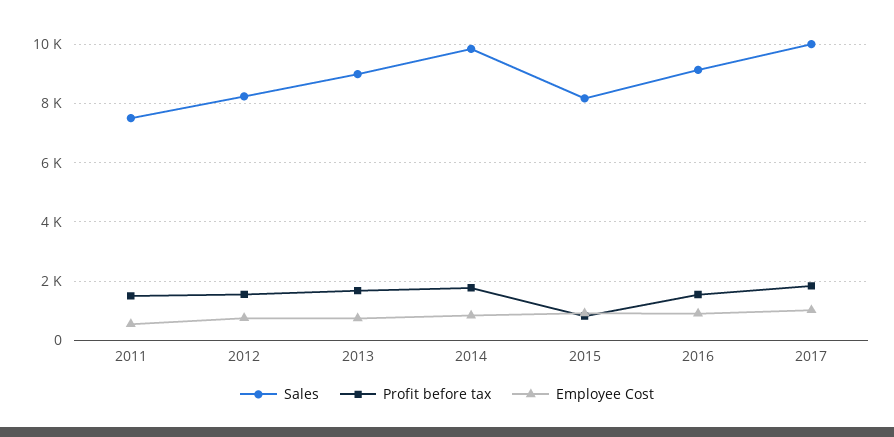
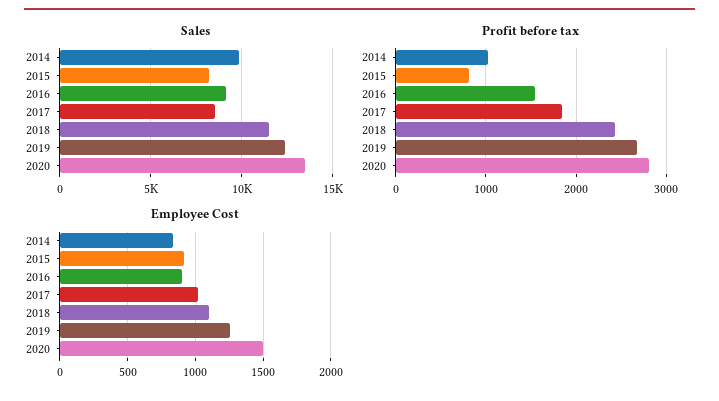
Sales, 2011: 7500 -> none
Profit before tax, 2011: 1500 -> none
Employee Cost, 2011: 500 -> none
Sales, 2012: 8250 -> none
Profit before tax, 2012: 1500 -> none
Employee Cost, 2012: 750 -> none
Sales, 2013: 9000 -> none
Profit before tax, 2013: 1750 -> none
Employee Cost, 2013: 750 -> none
Profit before tax, 2014: 1750 -> 1000
Sales, 2017: 10000 -> 8500
Sales, 2018: none -> 11500
Sales, 2019: none -> 12500
Sales, 2020: none -> 13500
Profit before tax, 2018: none -> 2400
Profit before tax, 2019: none -> 2700
Profit before tax, 2020: none -> 2800
Employee Cost, 2018: none -> 1100
Employee Cost, 2019: none -> 1250
Employee Cost, 2020: none -> 1500

